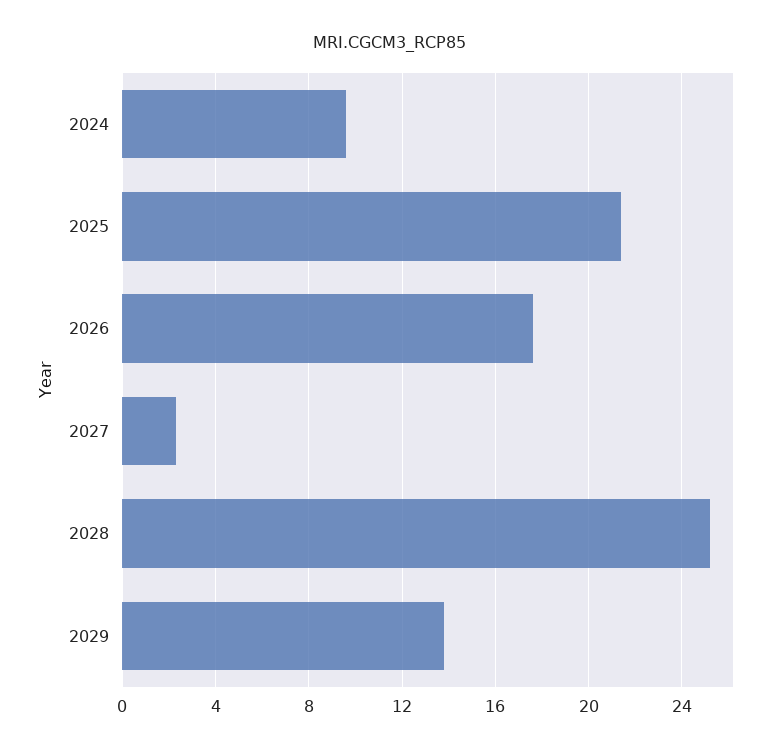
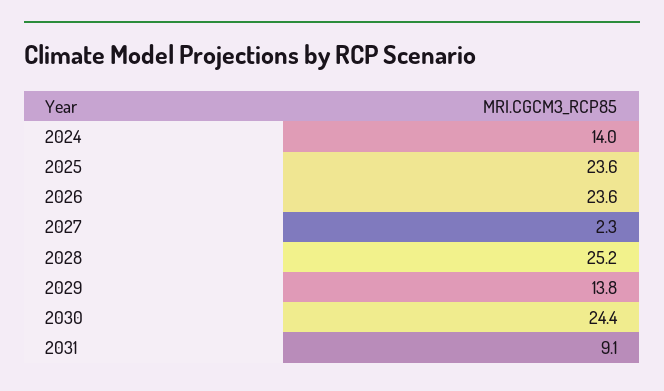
2024: 9.5 -> 14
2025: 21.5 -> 23.6
2026: 17.5 -> 23.6
2030: none -> 24.4
2031: none -> 9.1

